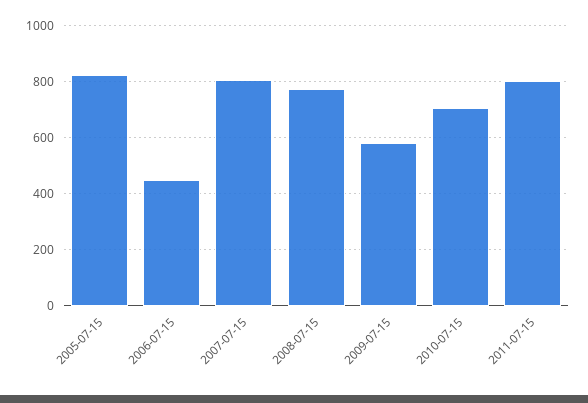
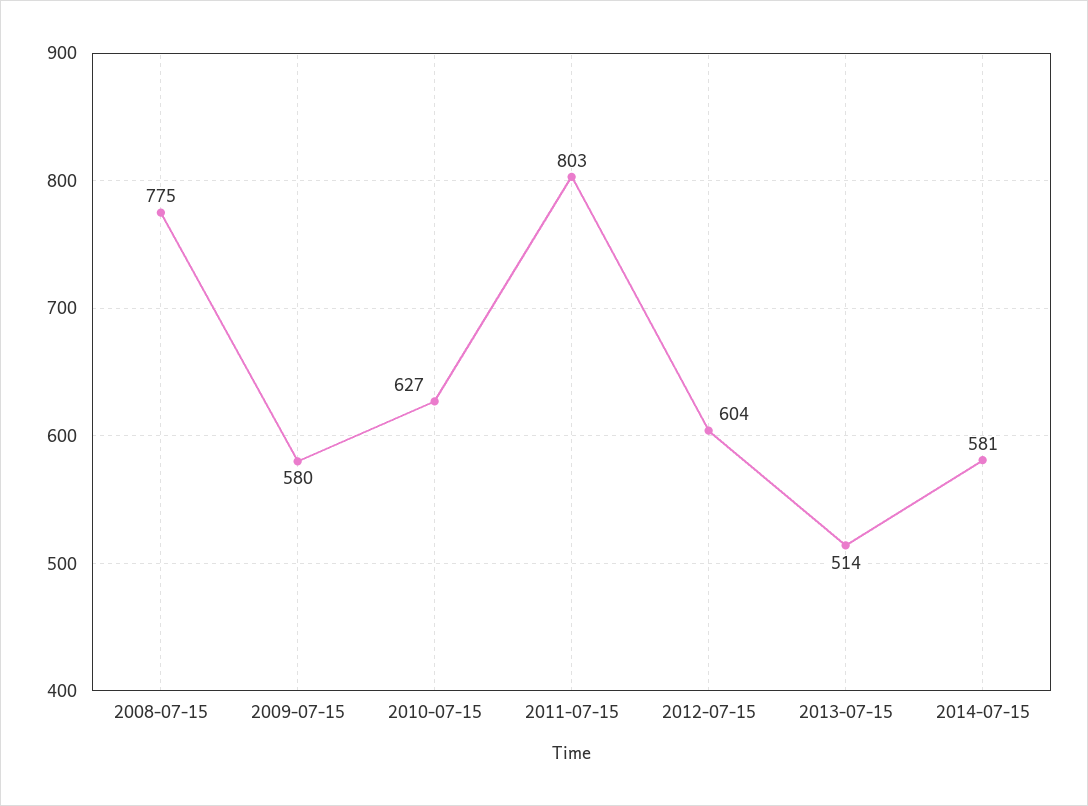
2005-07-15: 825 -> none
2006-07-15: 450 -> none
2007-07-15: 800 -> none
2010-07-15: 700 -> 627
2012-07-15: none -> 604
2013-07-15: none -> 514
2014-07-15: none -> 581

